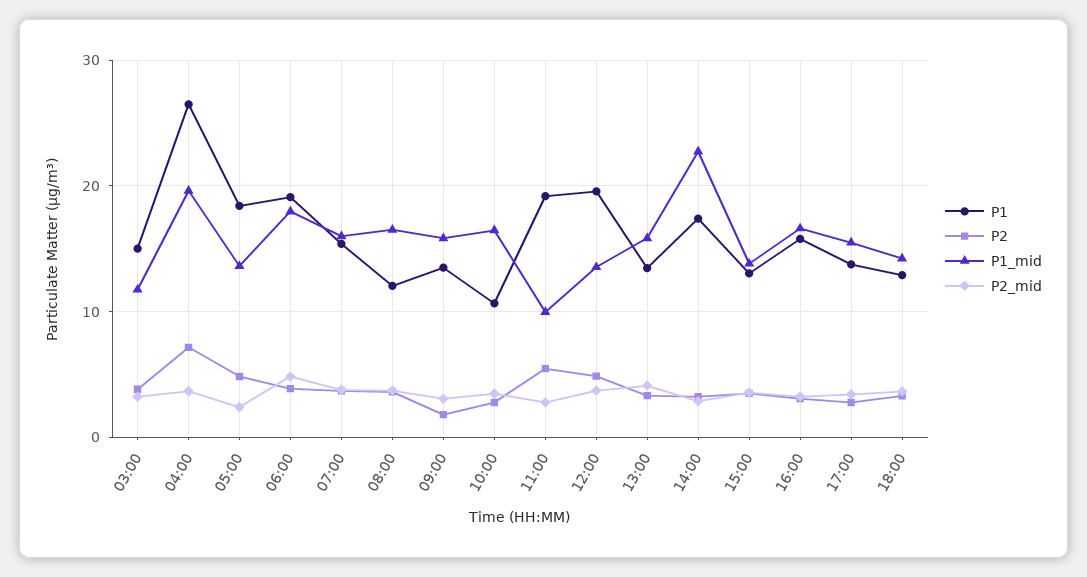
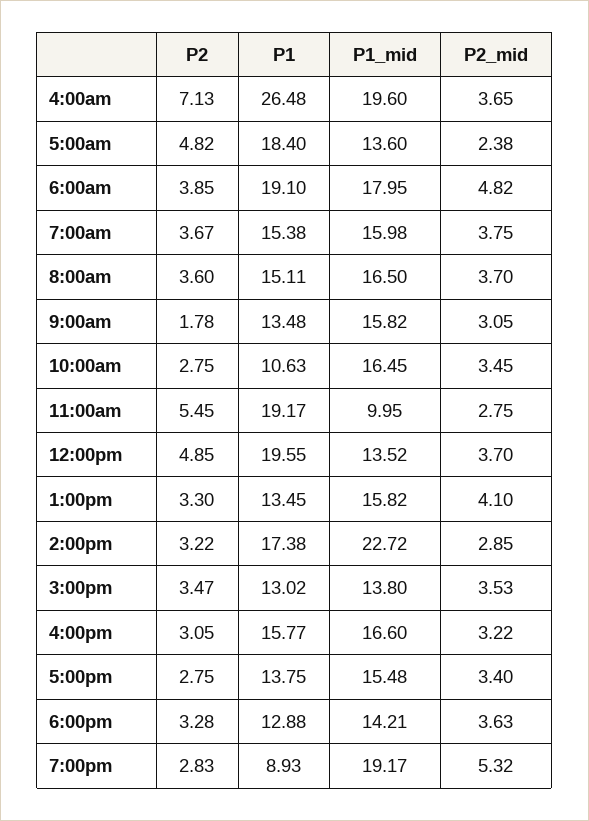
P1, 03:00: 15 -> none
P2, 03:00: 4 -> none
P1_mid, 03:00: 12 -> none
P2_mid, 03:00: 3 -> none
P1, 08:00: 12 -> 15.11
P2, 7:00pm: none -> 2.83
P1, 7:00pm: none -> 8.93
P1_mid, 7:00pm: none -> 19.17
P2_mid, 7:00pm: none -> 5.32

